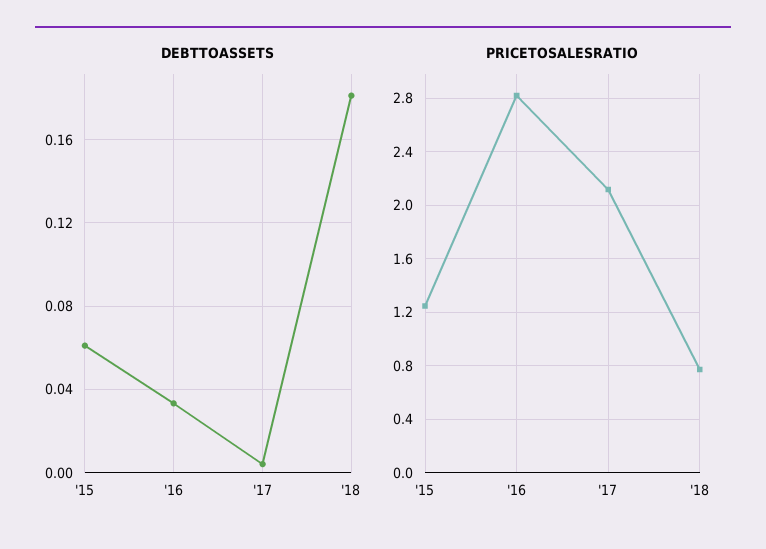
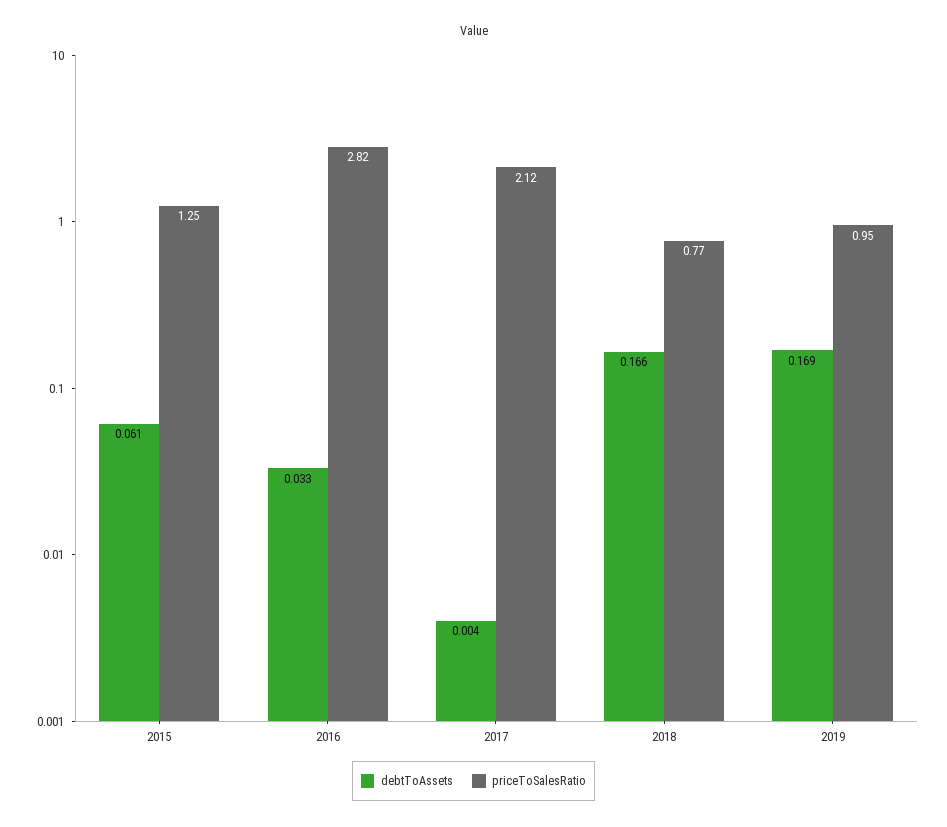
DEBTTOASSETS, '18: 0.18 -> 0.166
DEBTTOASSETS, 2019: none -> 0.169
PRICETOSALESRATIO, 2019: none -> 0.95

